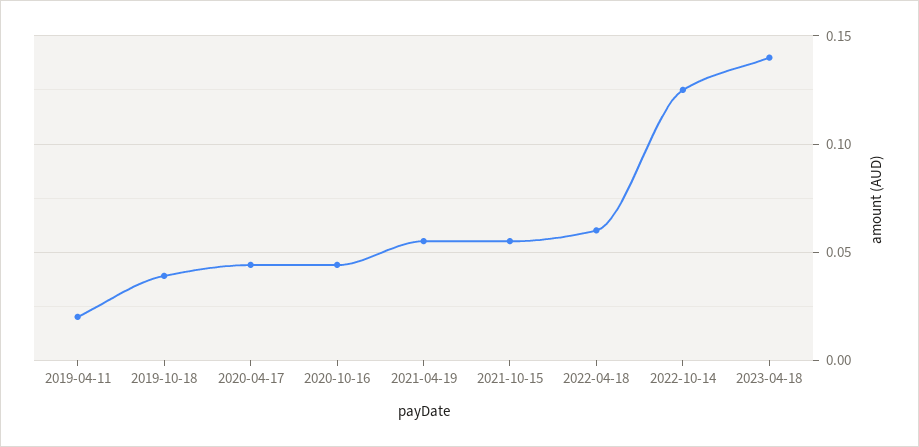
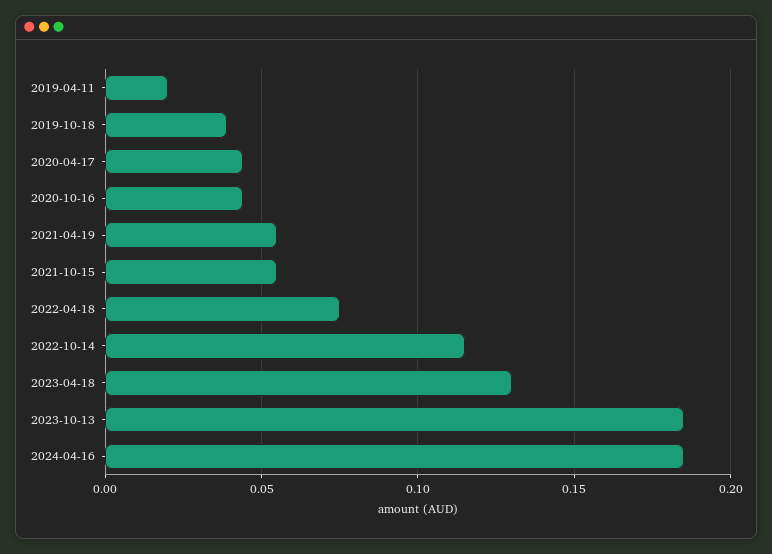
2022-04-18: 0.06 -> 0.075
2022-10-14: 0.125 -> 0.115
2023-04-18: 0.14 -> 0.13
2023-10-13: none -> 0.185
2024-04-16: none -> 0.185

